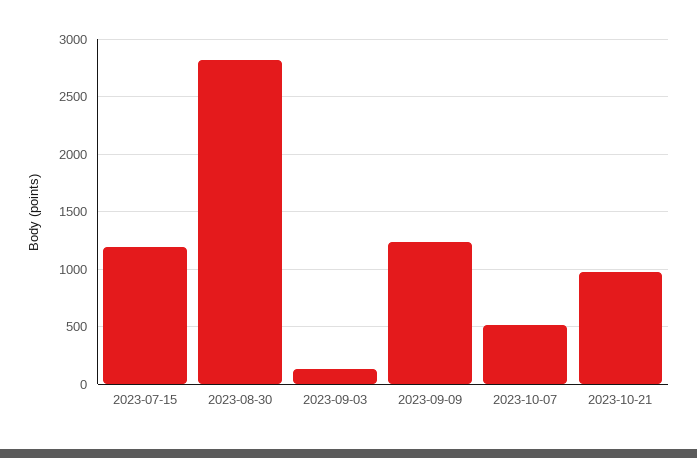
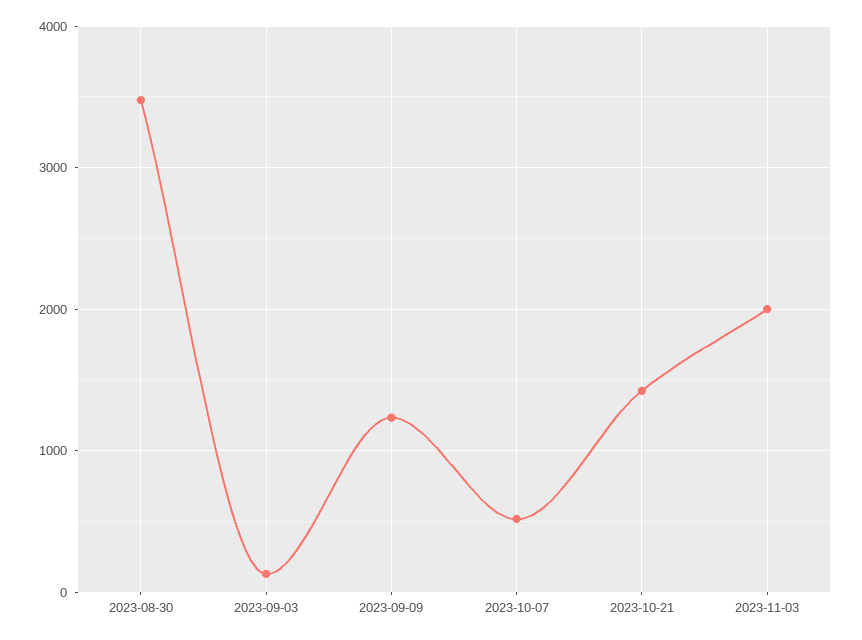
2023-07-15: 1200 -> none
2023-08-30: 2800 -> 3500
2023-10-21: 1000 -> 1400
2023-11-03: none -> 2000

